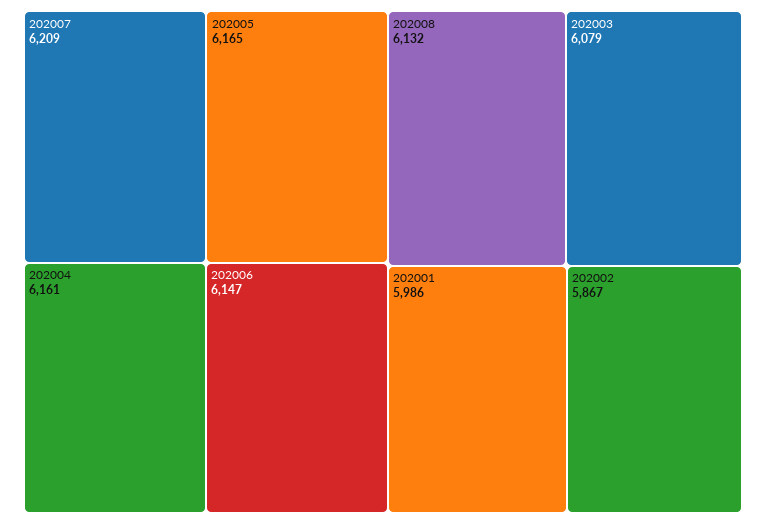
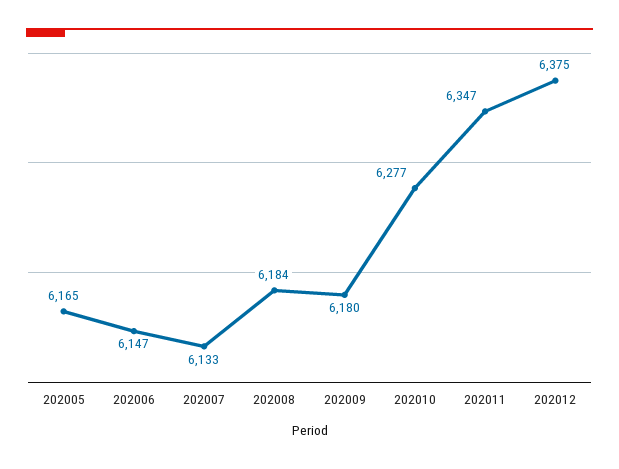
202007: 6209 -> 6133
202004: 6161 -> none
202008: 6132 -> 6184
202003: 6079 -> none
202001: 5986 -> none
202002: 5867 -> none
202009: none -> 6180
202010: none -> 6277
202011: none -> 6347
202012: none -> 6375

